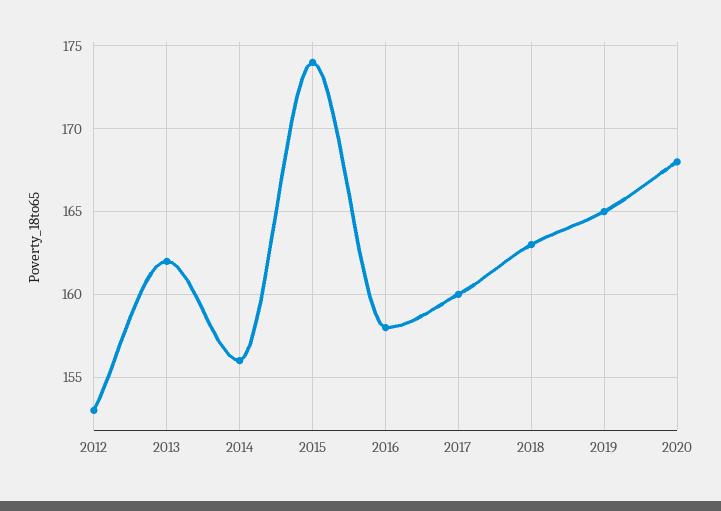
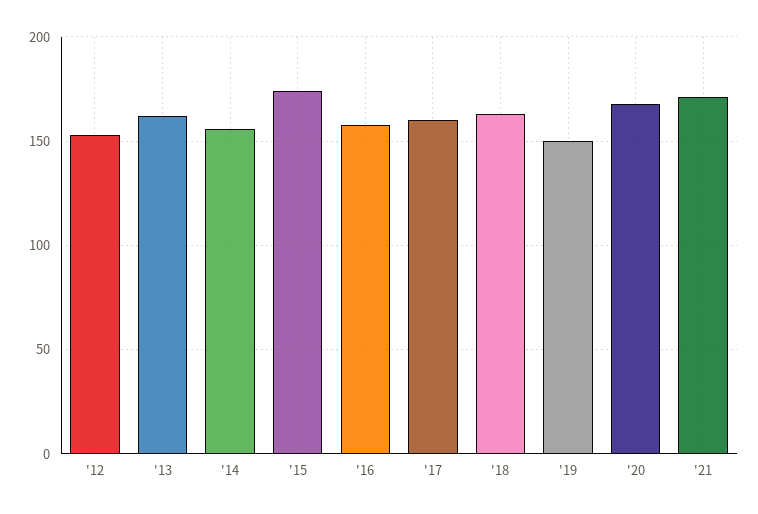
2019: 165 -> 150
'21: none -> 170

